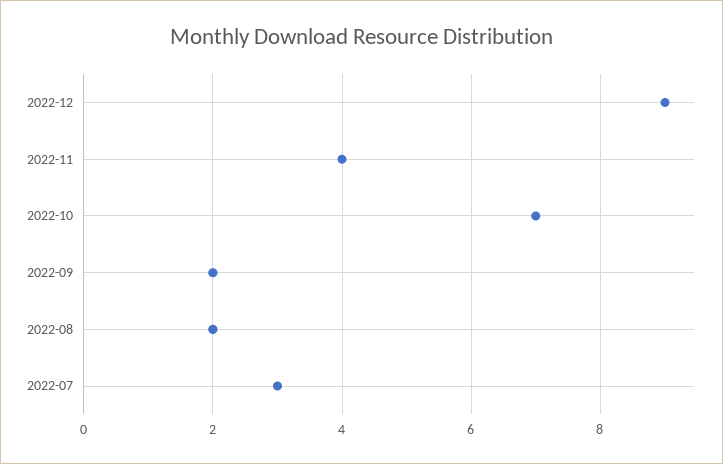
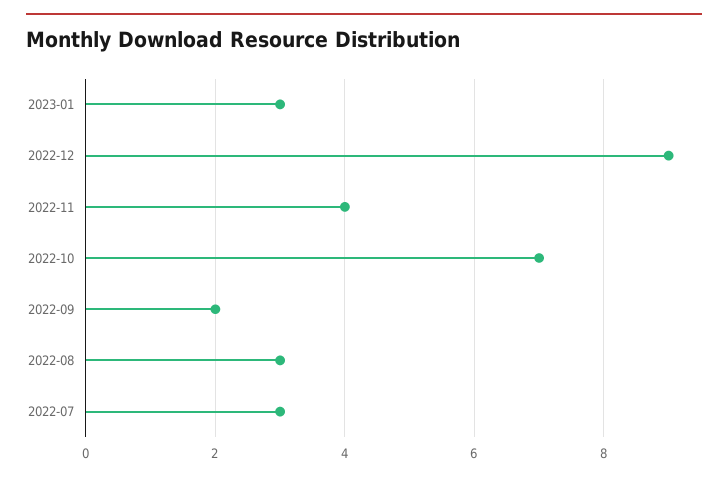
2022-08: 2 -> 3
2023-01: none -> 3

